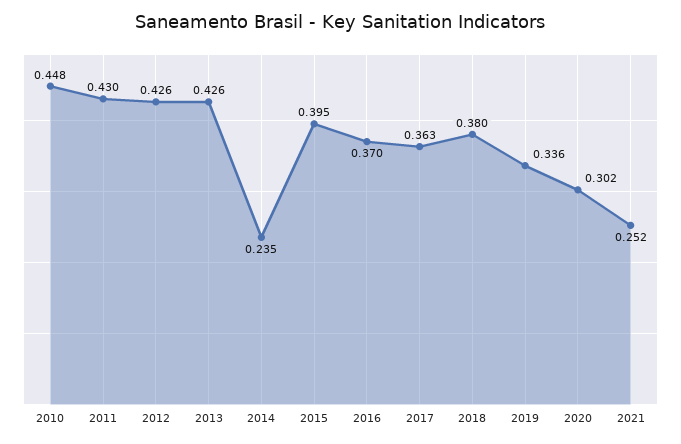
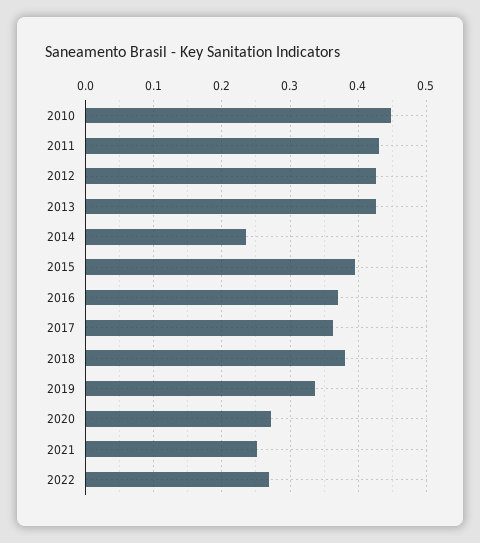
2020: 0.302 -> 0.27
2022: none -> 0.27

